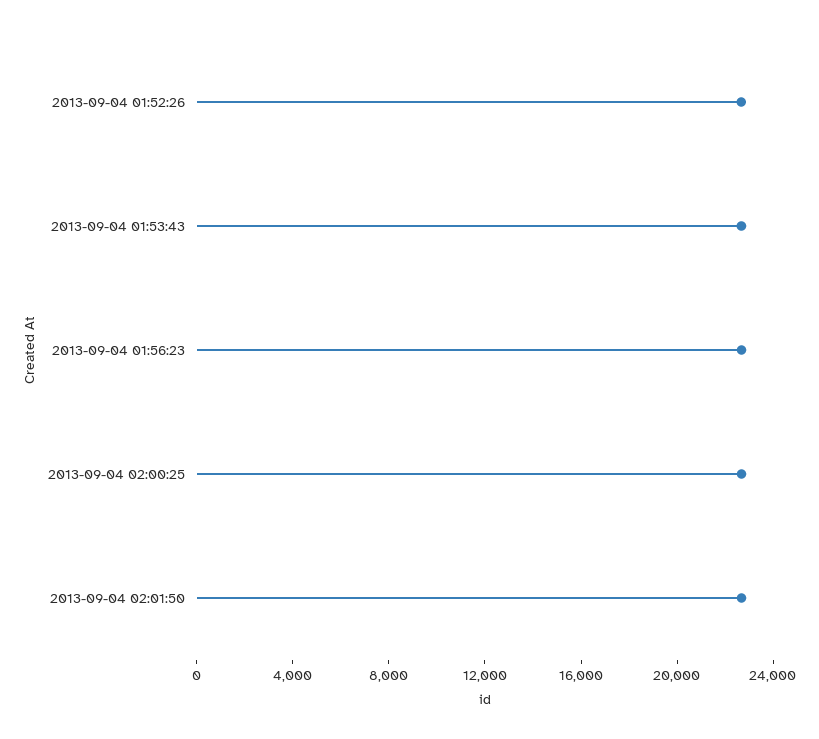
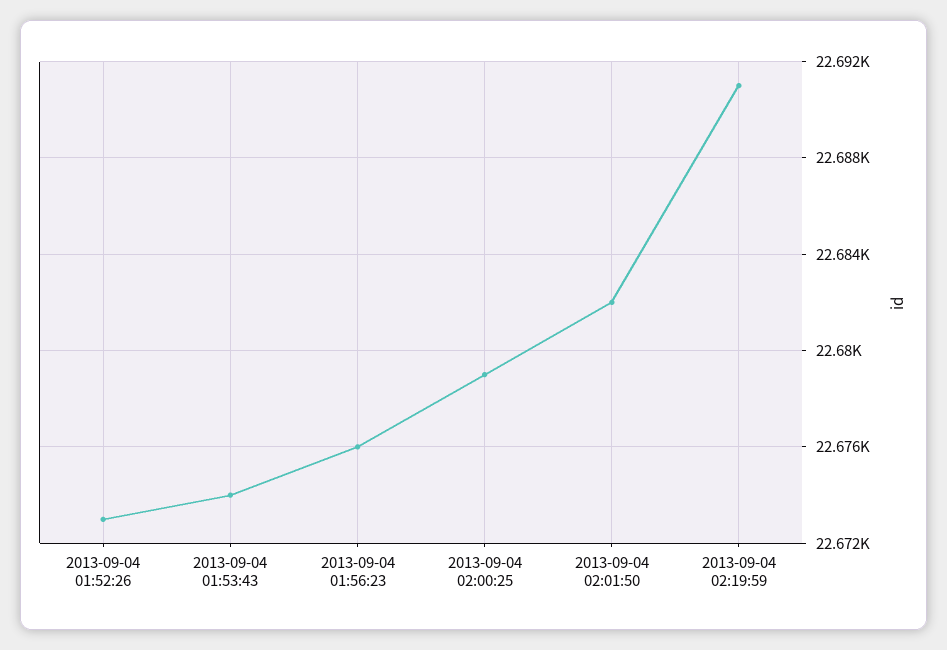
2013-09-04 02:19:59: none -> 22691

